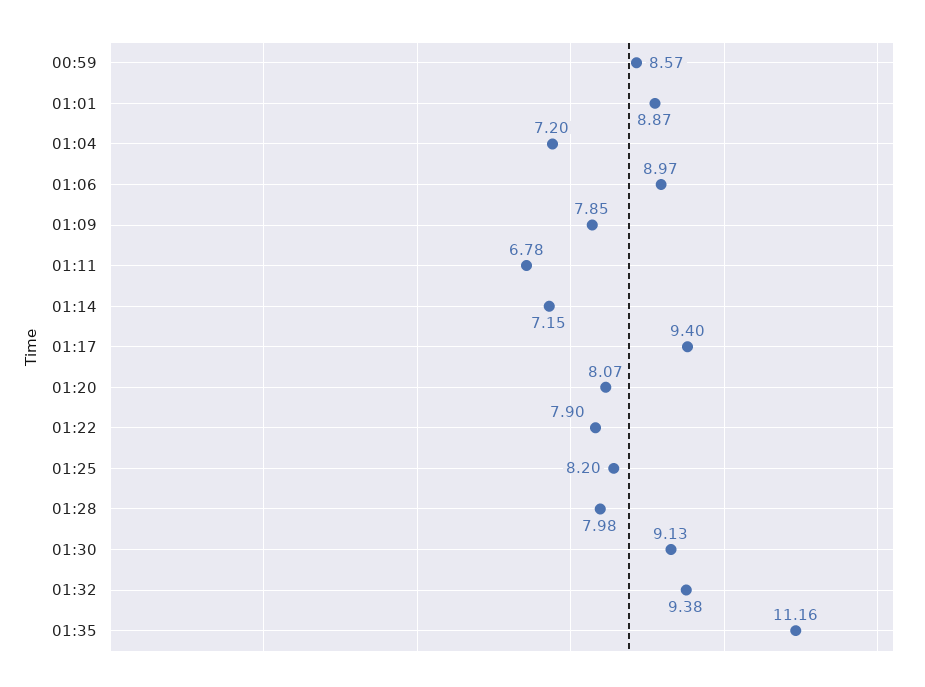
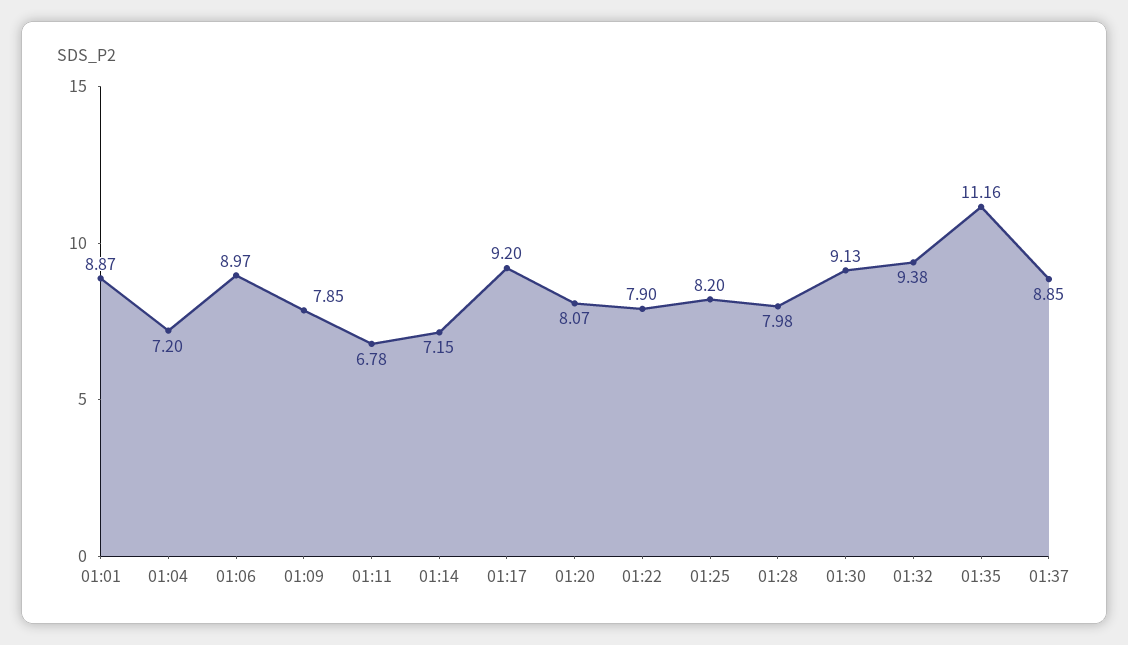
00:59: 8.57 -> none
01:17: 9.4 -> 9.2
01:37: none -> 8.85

